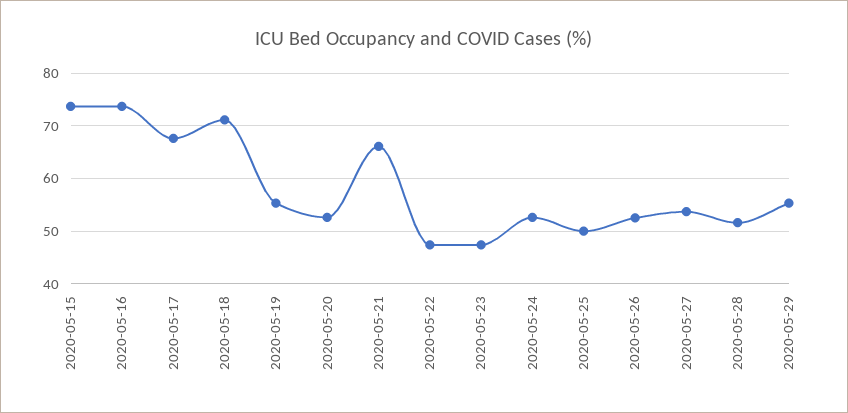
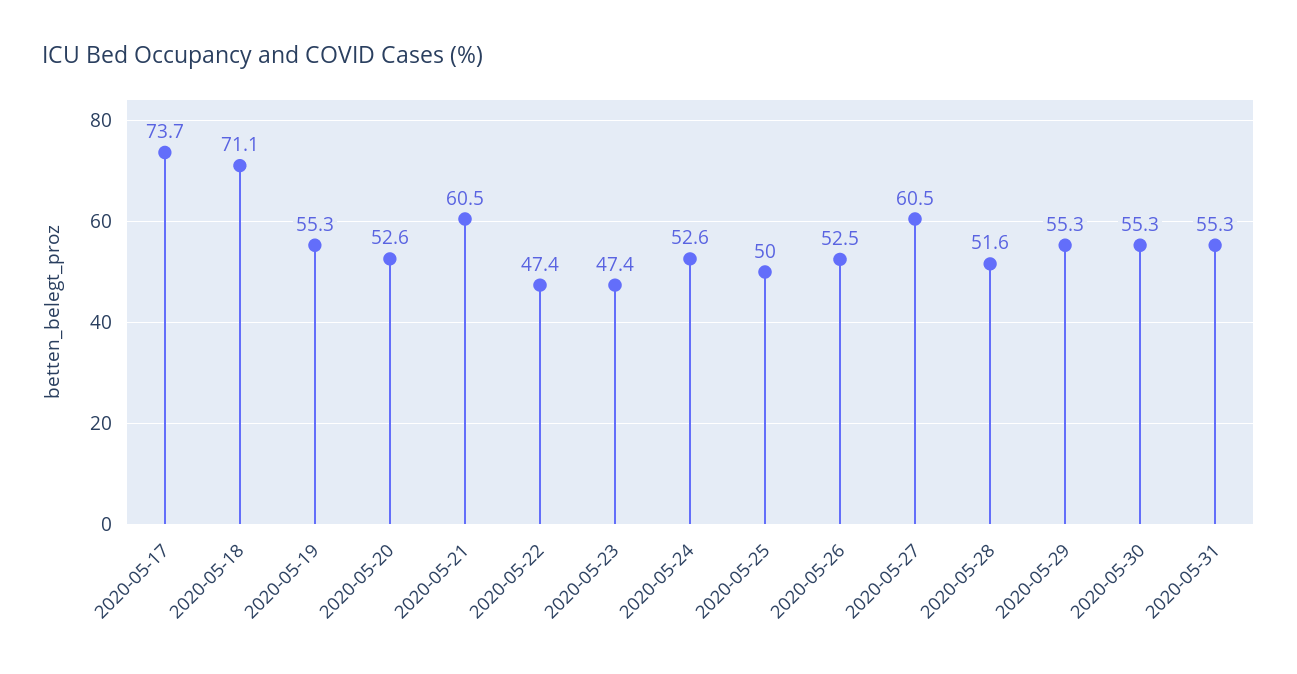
2020-05-15: 74 -> none
2020-05-16: 74 -> none
2020-05-17: 68 -> 73.7
2020-05-21: 66 -> 60.5
2020-05-27: 54 -> 60.5
2020-05-30: none -> 55.3
2020-05-31: none -> 55.3

